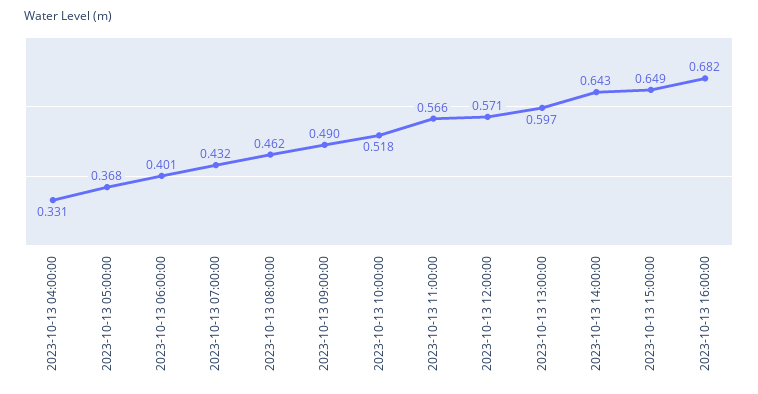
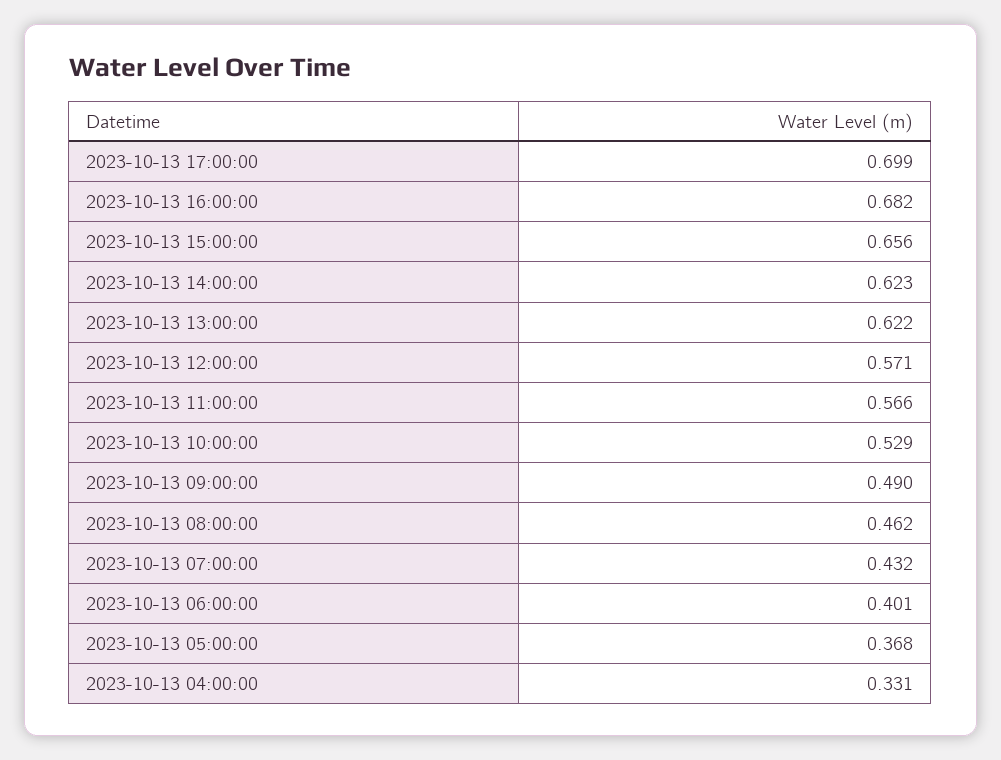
2023-10-13 10:00:00: 0.518 -> 0.529
2023-10-13 13:00:00: 0.597 -> 0.622
2023-10-13 14:00:00: 0.643 -> 0.623
2023-10-13 15:00:00: 0.649 -> 0.656
2023-10-13 17:00:00: none -> 0.699

